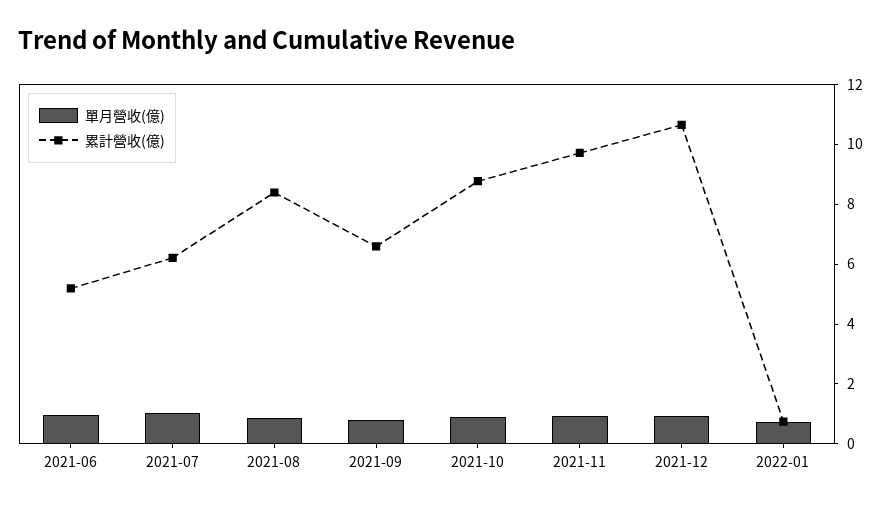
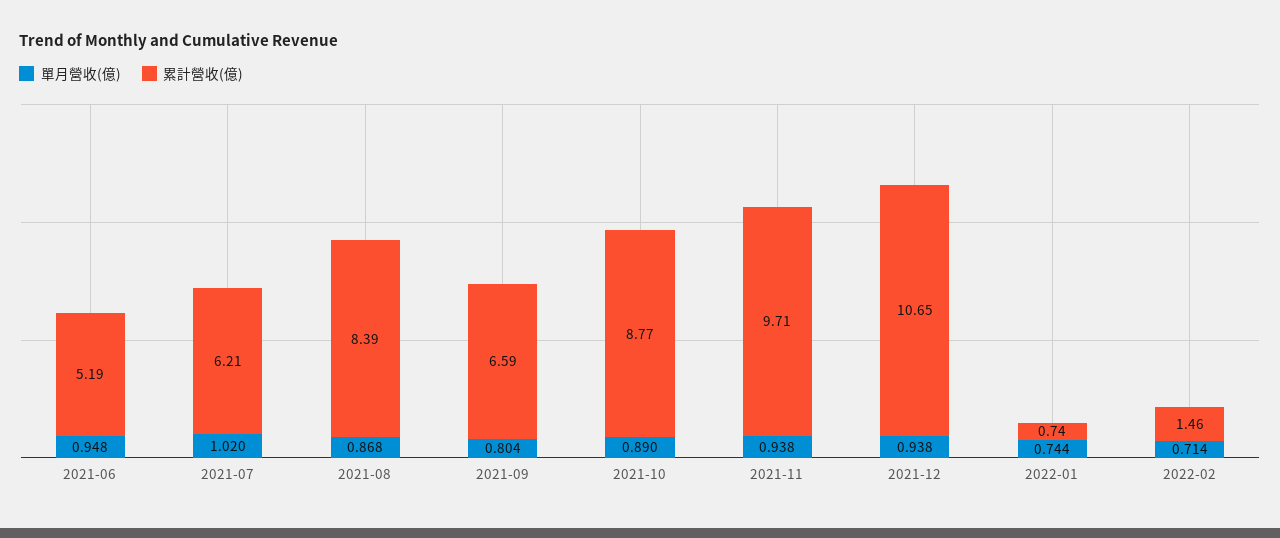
單月營收(億), 2022-02: none -> 0.714
累計營收(億), 2022-02: none -> 1.46

